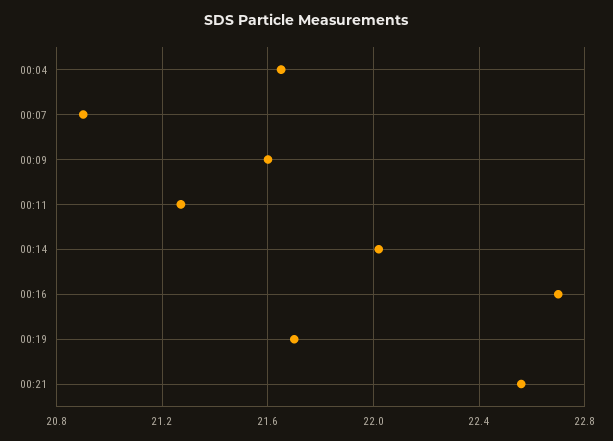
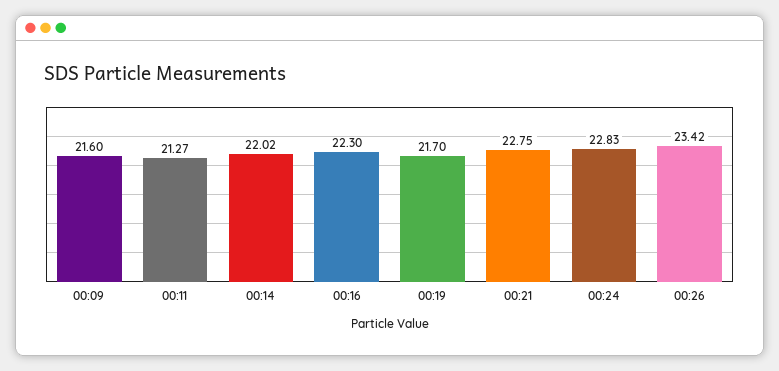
00:04: 21.65 -> none
00:07: 20.9 -> none
00:16: 22.7 -> 22.3
00:21: 22.55 -> 22.75
00:24: none -> 22.83
00:26: none -> 23.42

